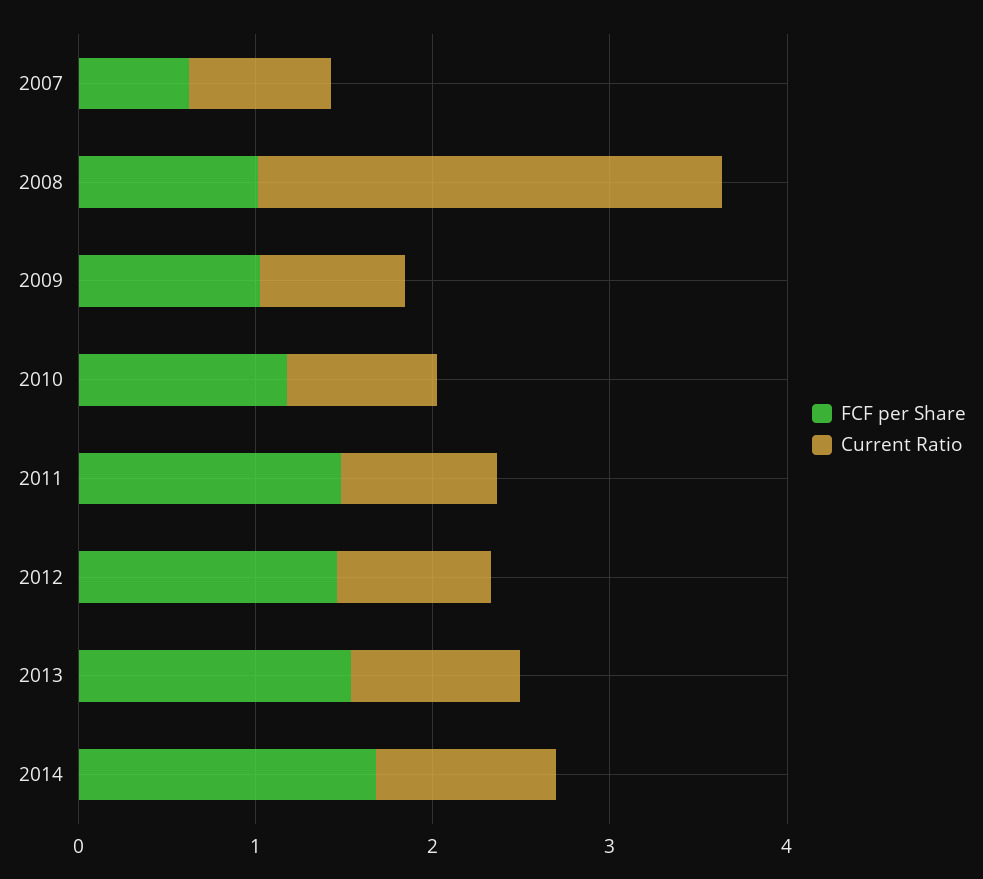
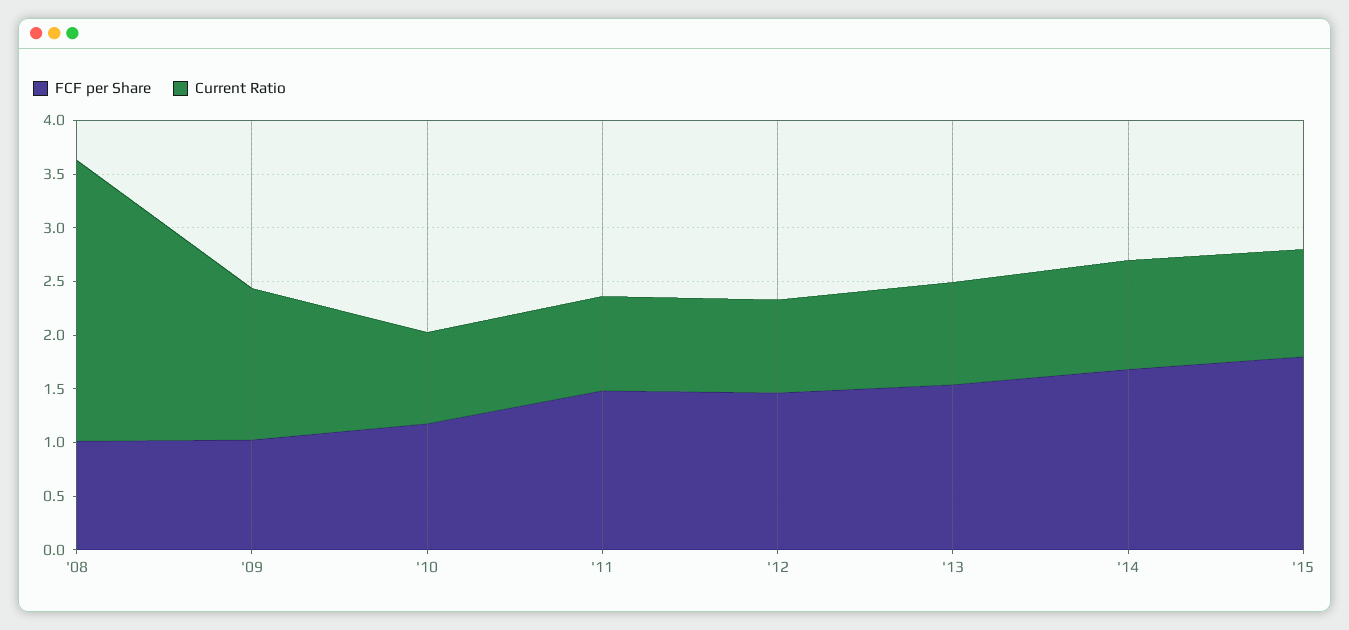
FCF per Share, 2007: 0.6 -> none
Current Ratio, 2007: 0.8 -> none
Current Ratio, 2009: 0.8 -> 1.4
FCF per Share, '15: none -> 1.8
Current Ratio, '15: none -> 1

